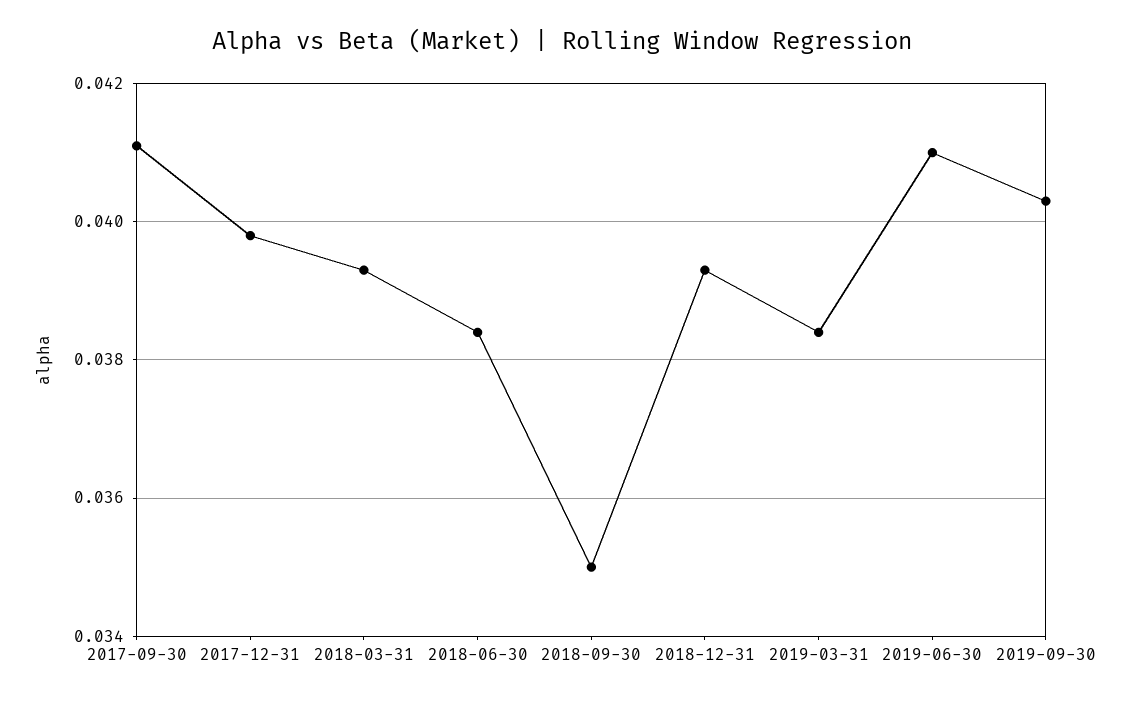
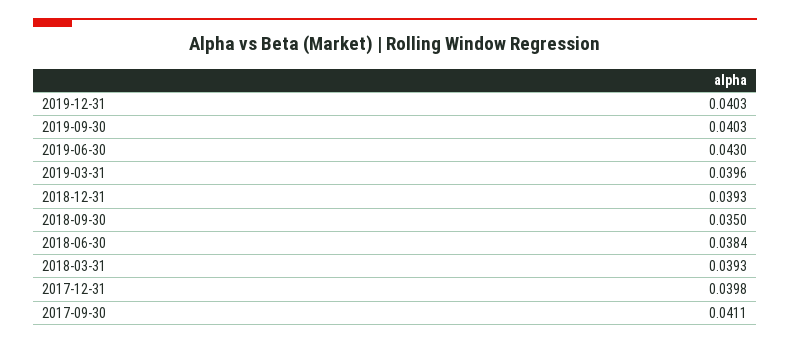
2019-03-31: 0.0385 -> 0.0396
2019-06-30: 0.041 -> 0.043
2019-12-31: none -> 0.0403

